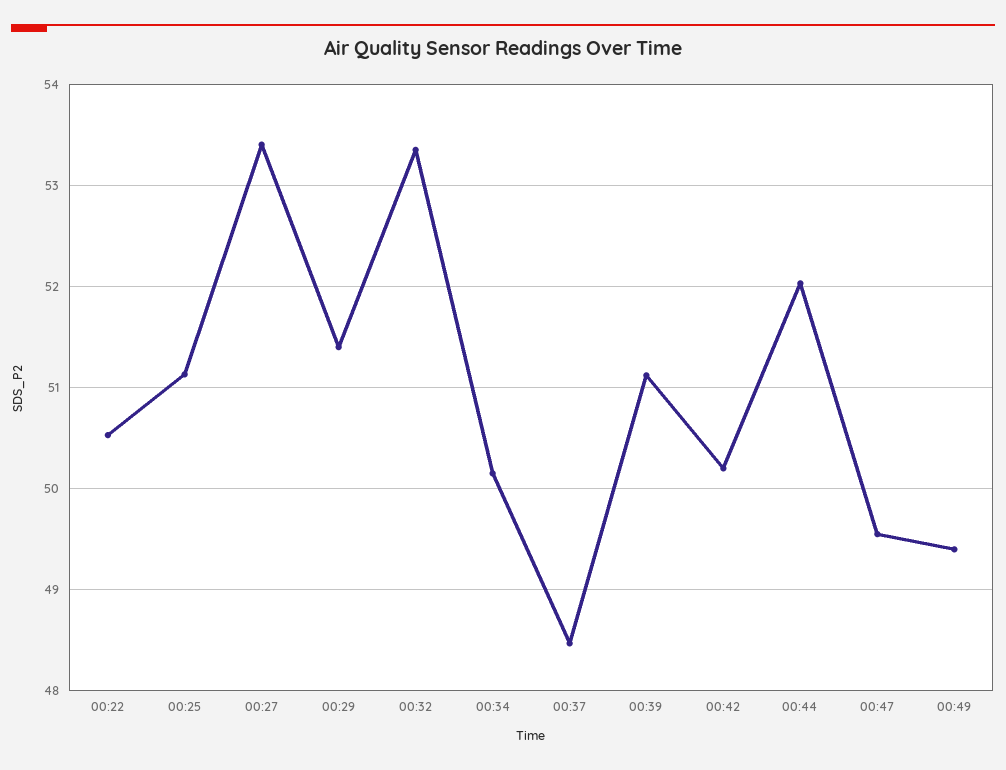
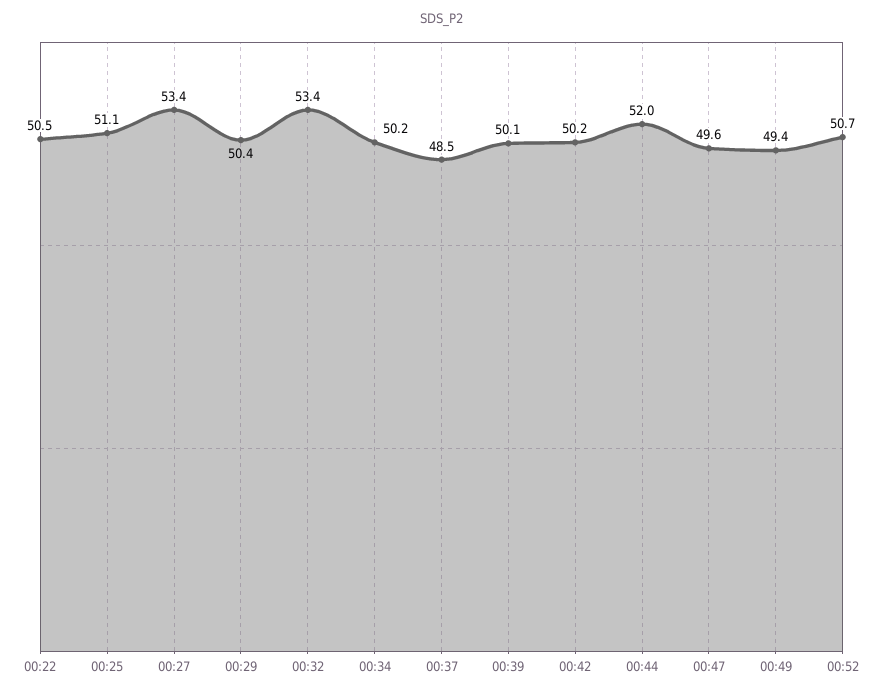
00:29: 51.4 -> 50.4
00:39: 51.1 -> 50.1
00:52: none -> 50.7

